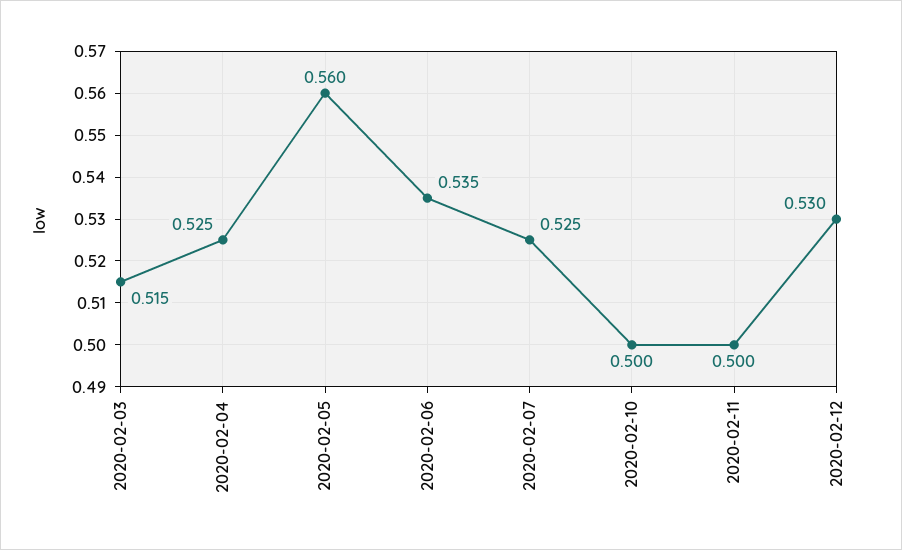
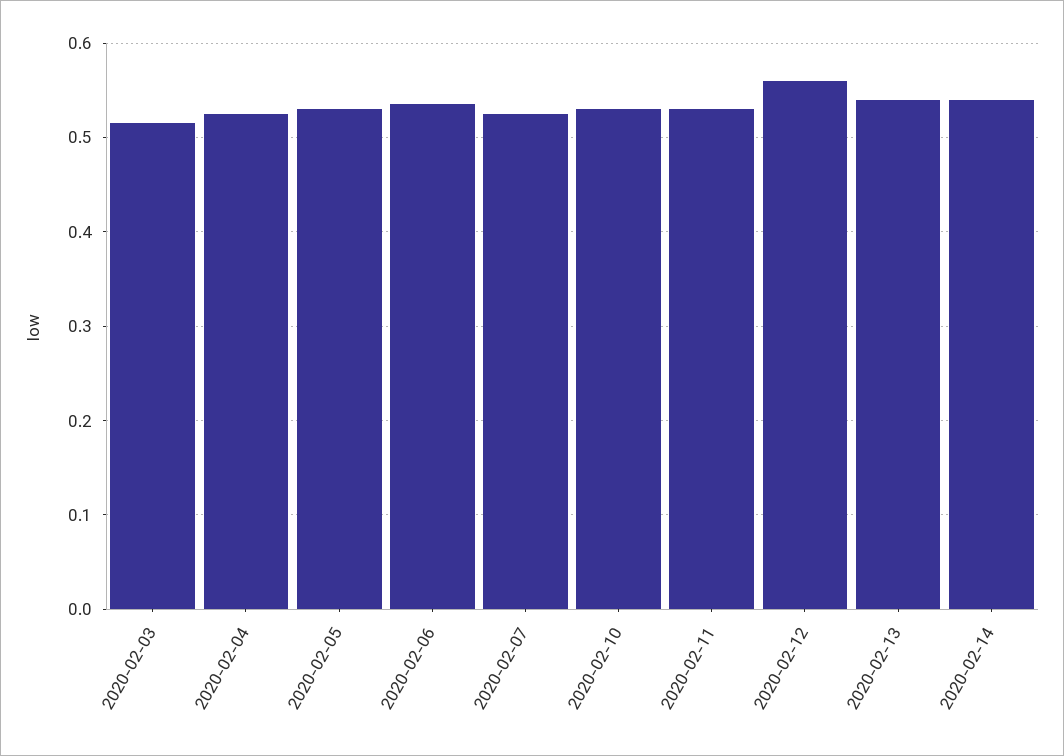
2020-02-05: 0.56 -> 0.53
2020-02-10: 0.5 -> 0.53
2020-02-11: 0.5 -> 0.53
2020-02-12: 0.53 -> 0.56
2020-02-13: none -> 0.54
2020-02-14: none -> 0.54

